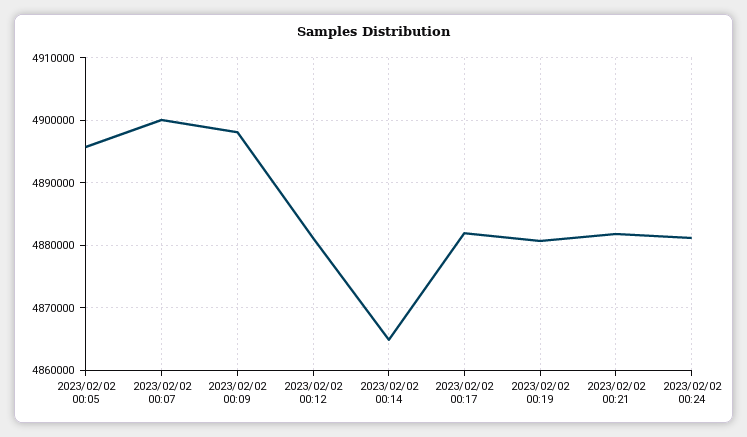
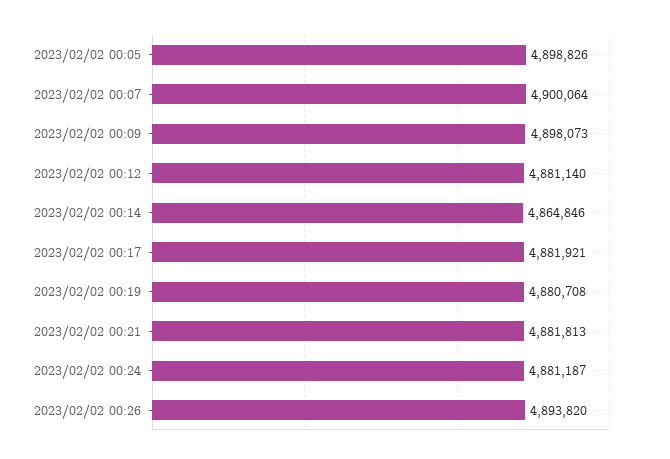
2023/02/02 00:05: 4896000 -> 4898826
2023/02/02 00:26: none -> 4893820

